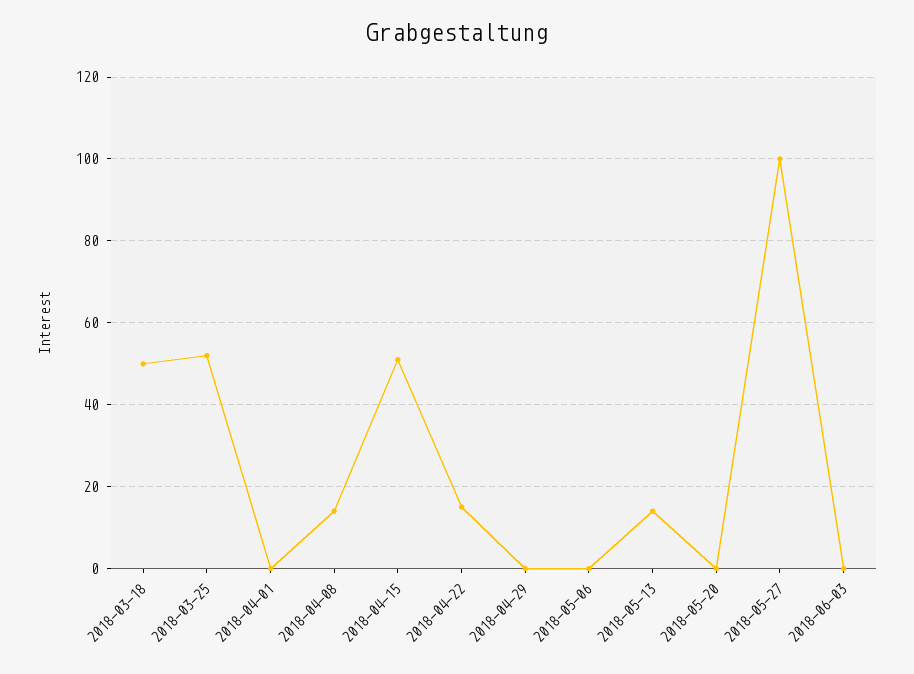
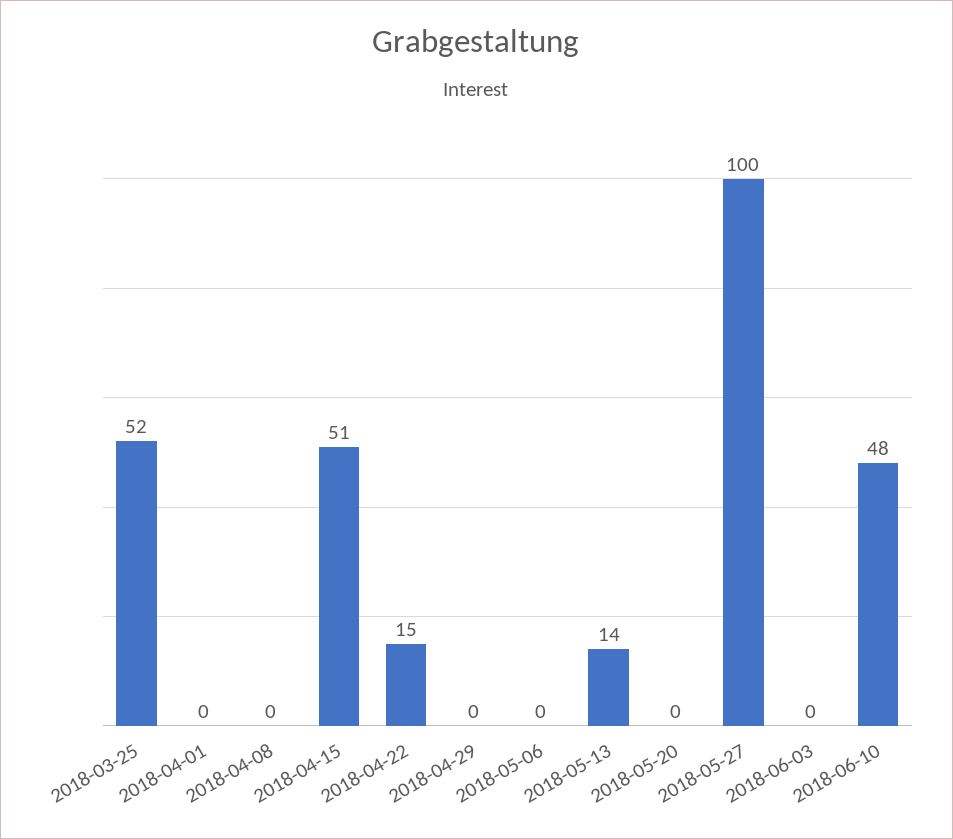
2018-03-18: 50 -> none
2018-04-08: 15 -> 0
2018-06-10: none -> 48

